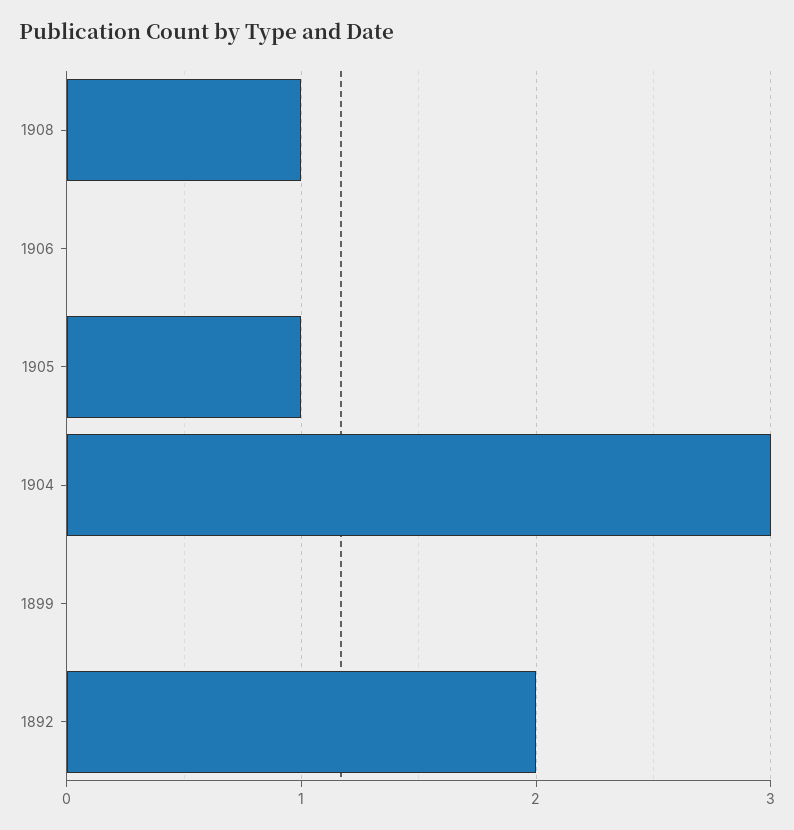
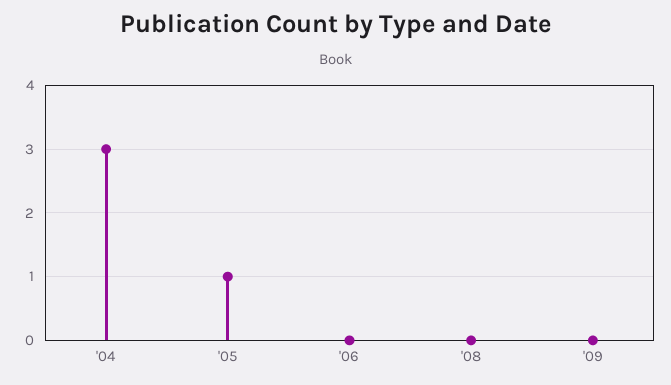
1908: 1 -> 0
1899: 0 -> none
1892: 2 -> none
'09: none -> 0

